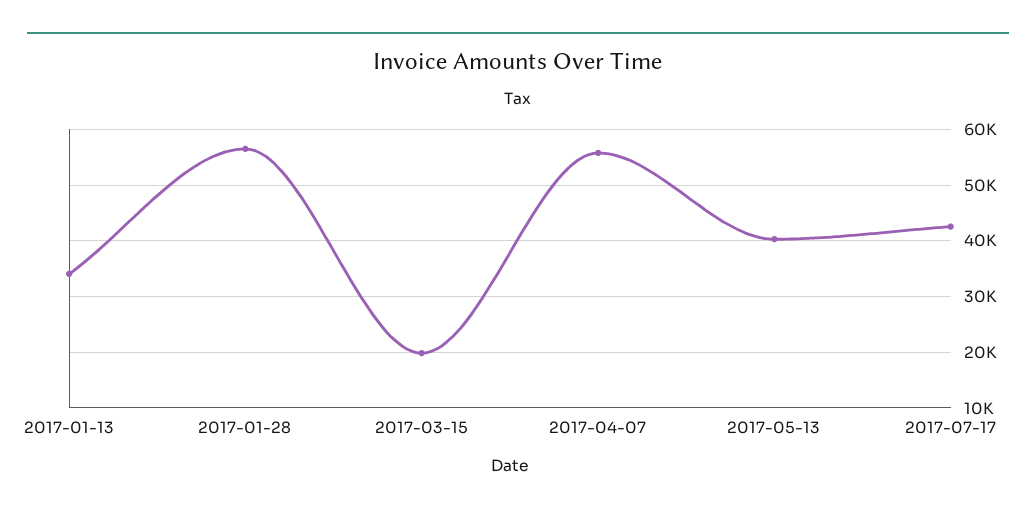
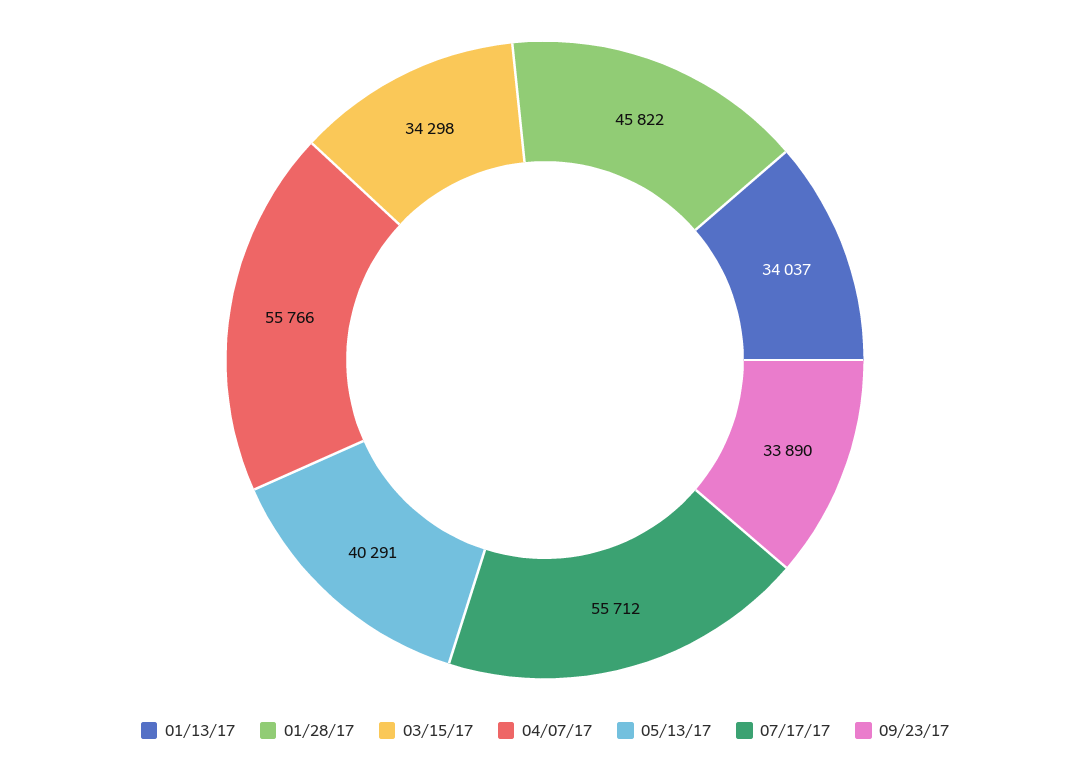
2017-01-28: 56000 -> 45822
2017-03-15: 20000 -> 34298
2017-07-17: 42000 -> 55712
09/23/17: none -> 33890

